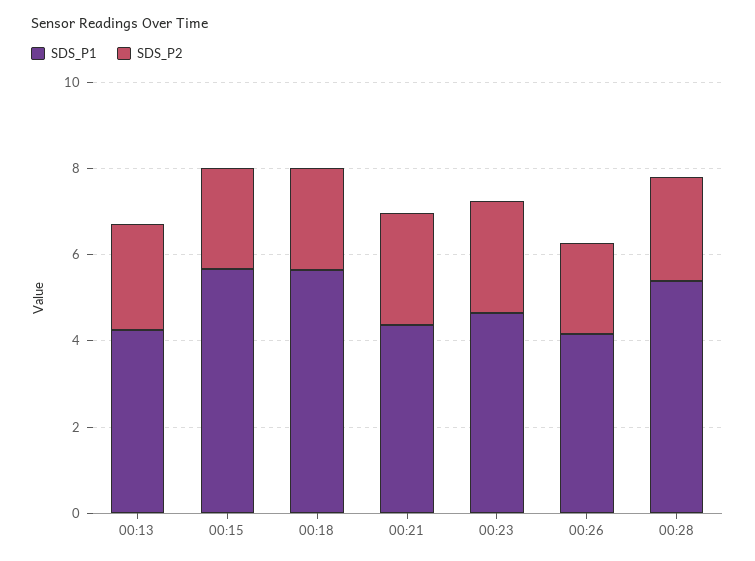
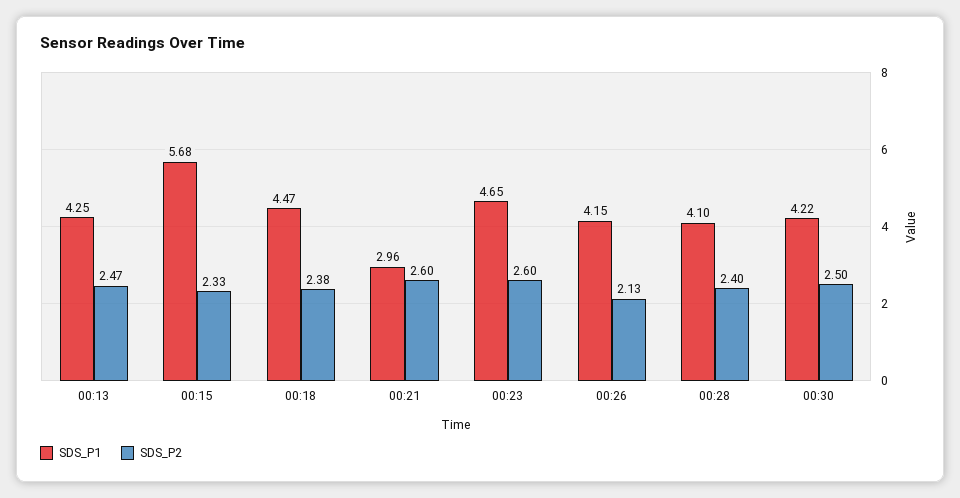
SDS_P1, 00:18: 5.5 -> 4.47
SDS_P1, 00:21: 4.5 -> 2.96
SDS_P1, 00:28: 5.5 -> 4.1
SDS_P1, 00:30: none -> 4.22
SDS_P2, 00:30: none -> 2.5

